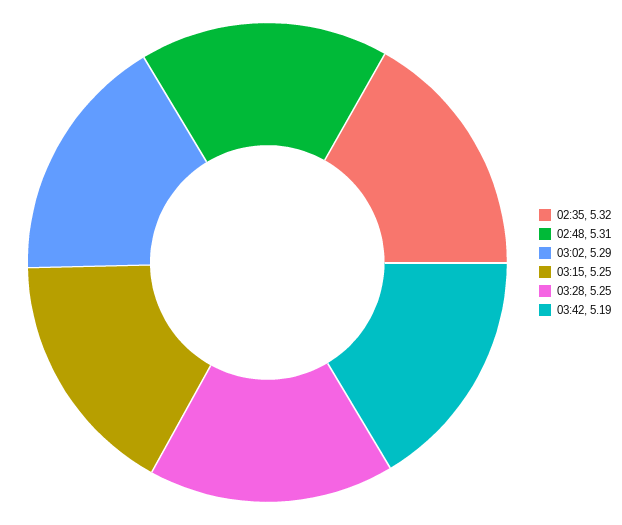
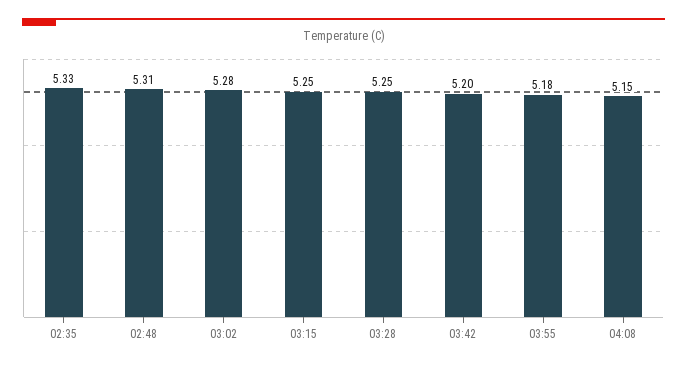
02:35: 5.32 -> 5.33
03:02: 5.29 -> 5.28
03:42: 5.19 -> 5.2
03:55: none -> 5.18
04:08: none -> 5.15

